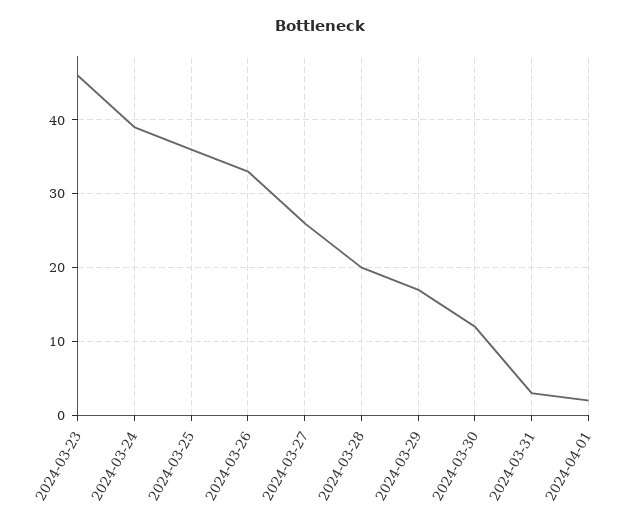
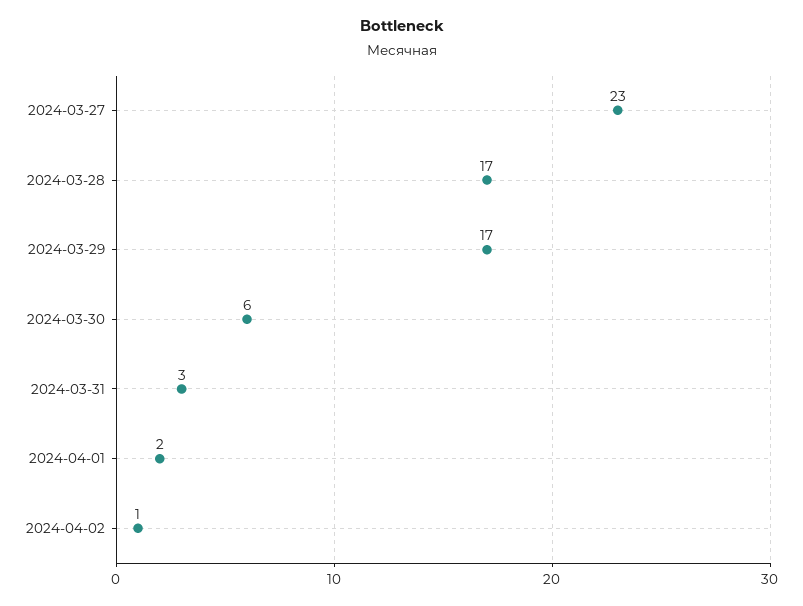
2024-03-23: 46 -> none
2024-03-24: 39 -> none
2024-03-25: 36 -> none
2024-03-26: 33 -> none
2024-03-27: 26 -> 23
2024-03-28: 20 -> 17
2024-03-30: 12 -> 6
2024-04-02: none -> 1

